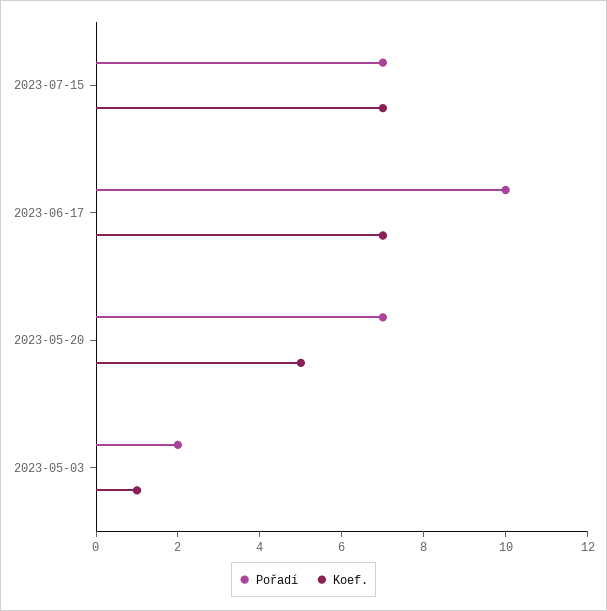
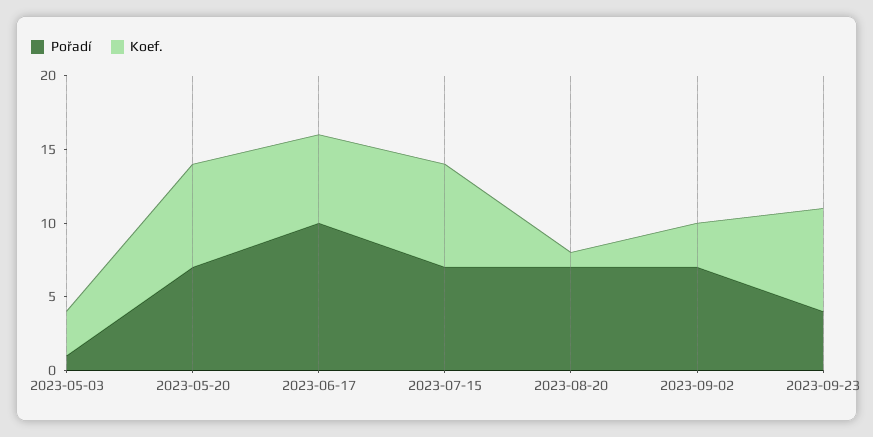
Koef., 2023-06-17: 7 -> 6
Koef., 2023-05-20: 5 -> 7
Pořadí, 2023-05-03: 2 -> 1
Koef., 2023-05-03: 1 -> 3
Pořadí, 2023-08-20: none -> 7
Koef., 2023-08-20: none -> 1
Pořadí, 2023-09-02: none -> 7
Koef., 2023-09-02: none -> 3
Pořadí, 2023-09-23: none -> 4
Koef., 2023-09-23: none -> 7

